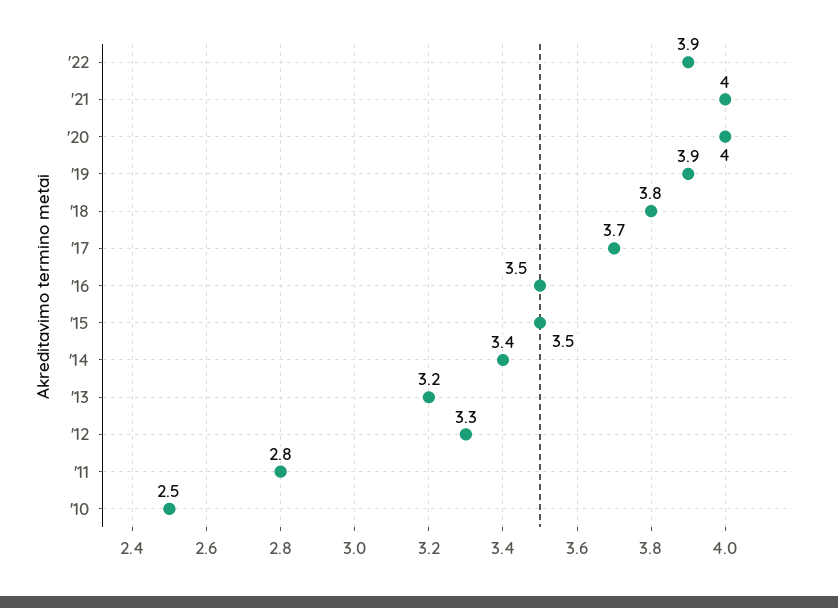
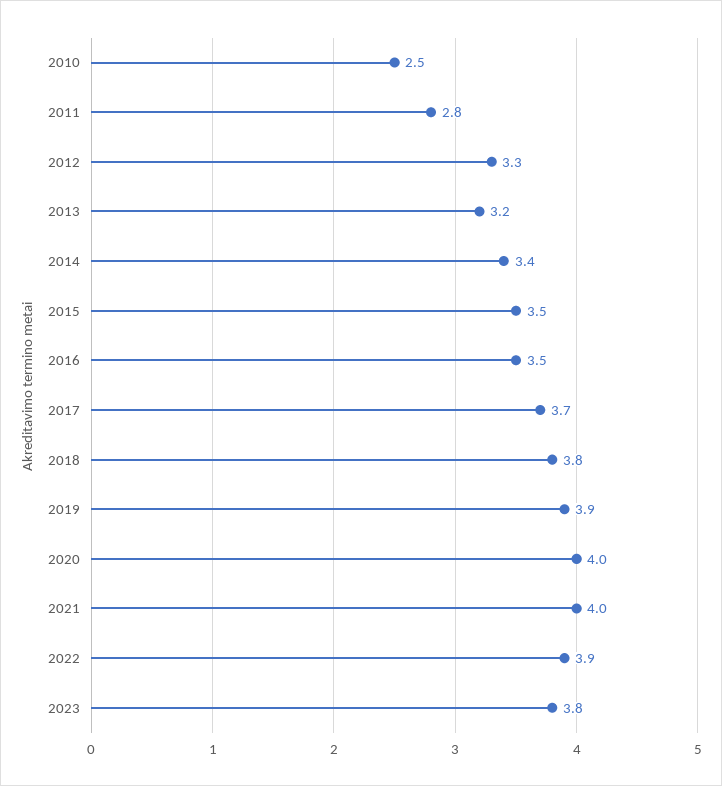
2023: none -> 3.8

